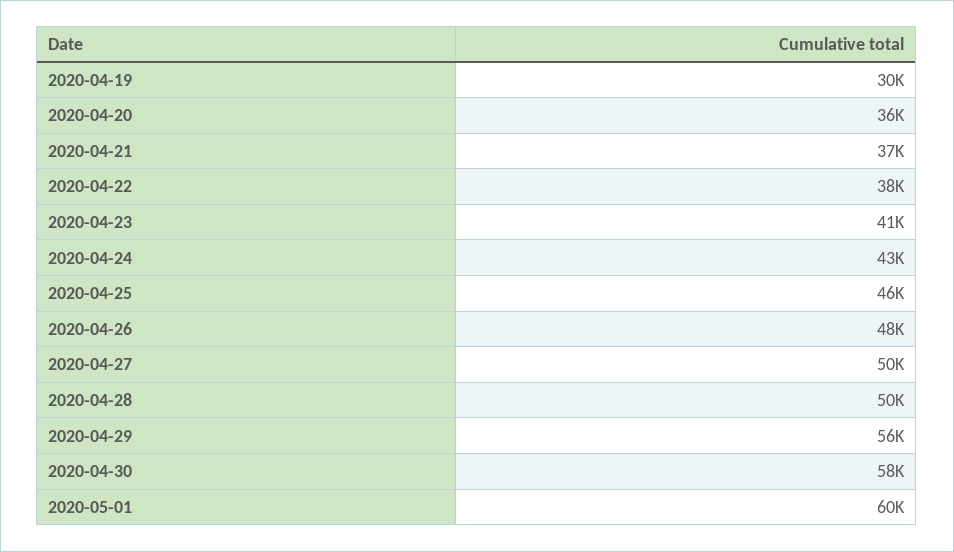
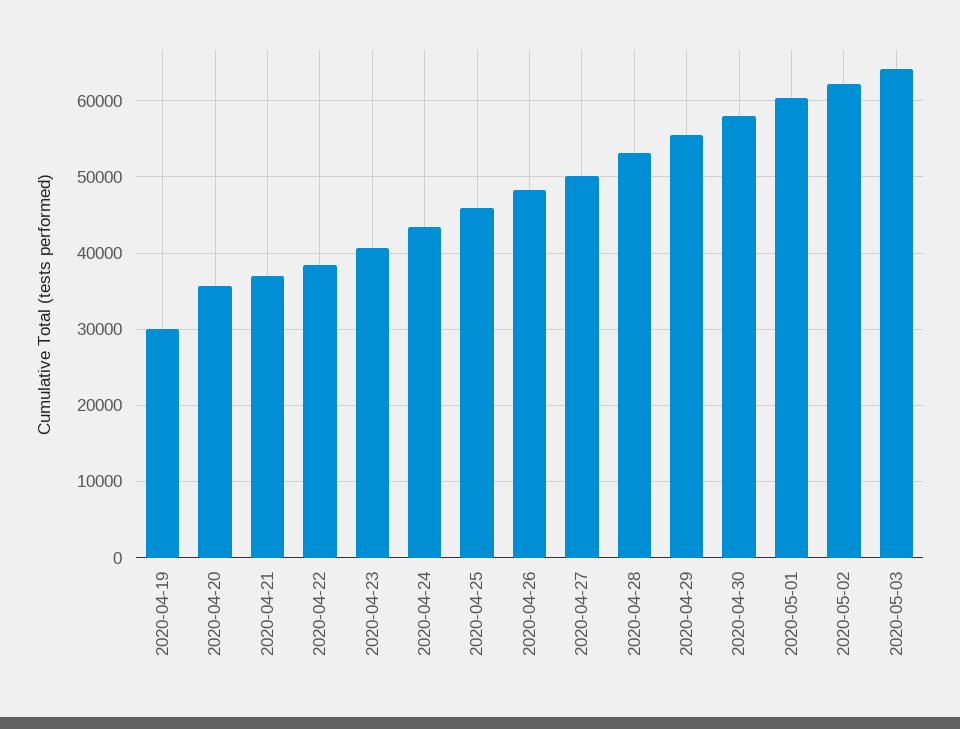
2020-04-28: 50000 -> 53000
2020-05-02: none -> 62000
2020-05-03: none -> 64000

